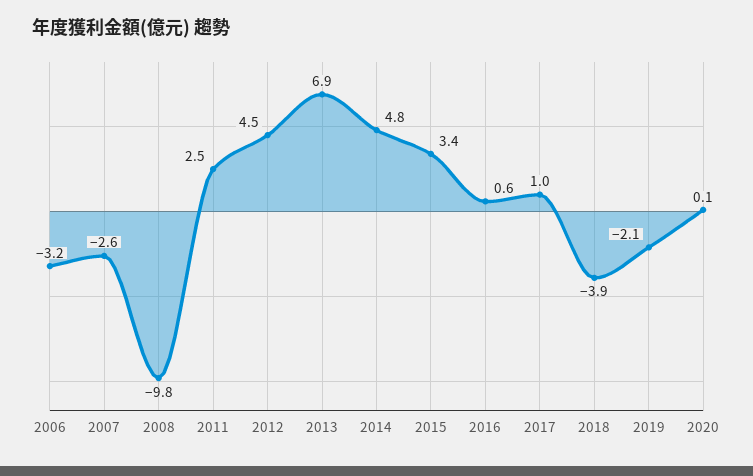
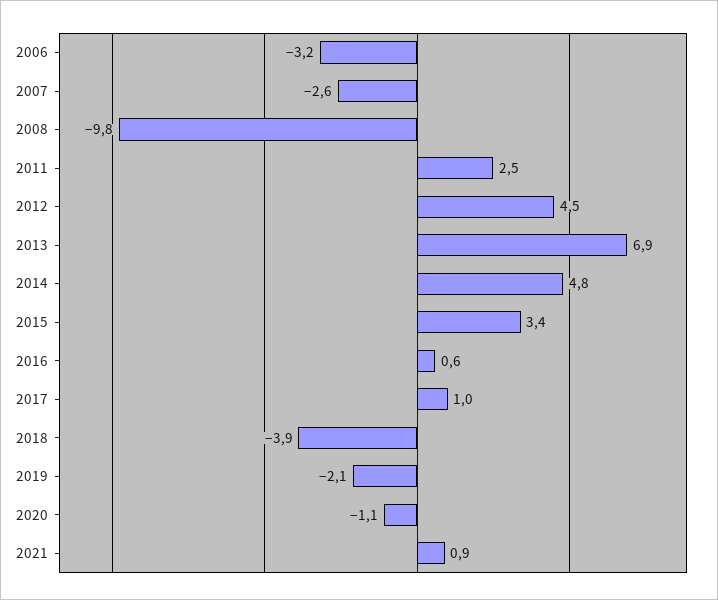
2020: 0.1 -> -1.1
2021: none -> 0.9

